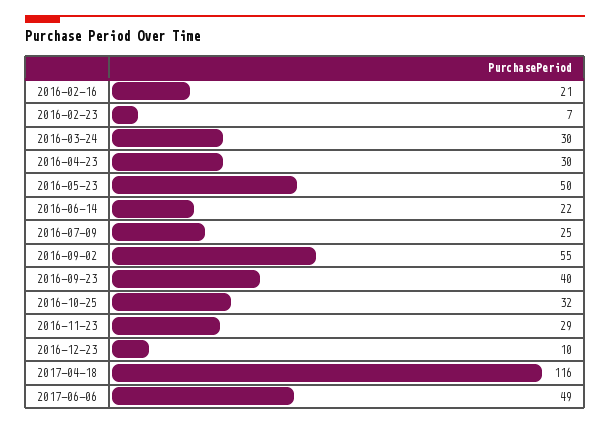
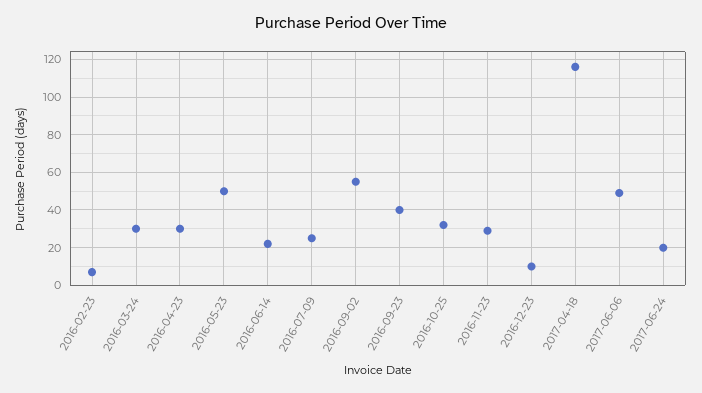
2016-02-16: 21 -> none
2017-06-24: none -> 20

